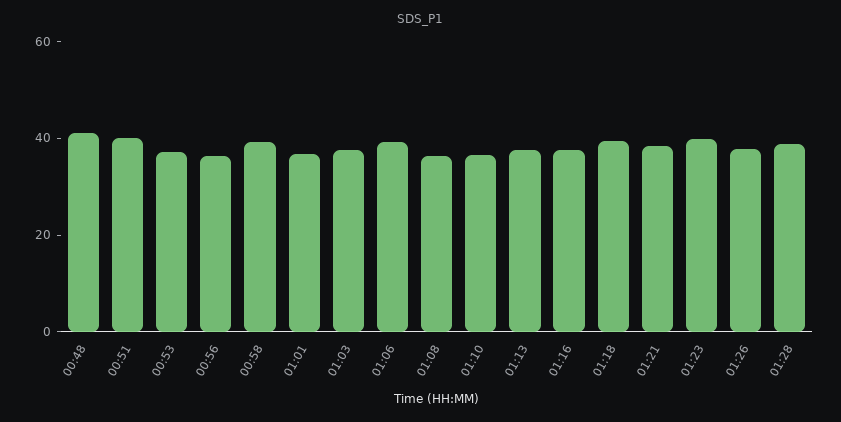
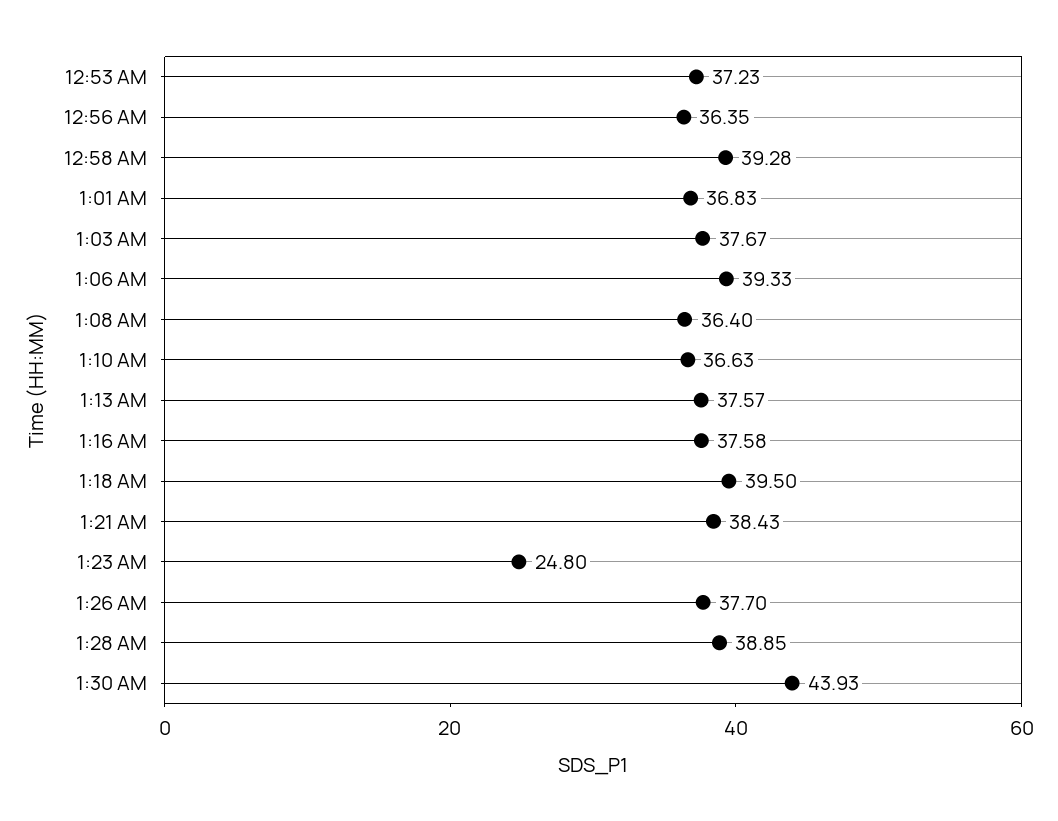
00:48: 40 -> none
00:51: 40 -> none
01:23: 40 -> 24.8
1:30 AM: none -> 43.93

